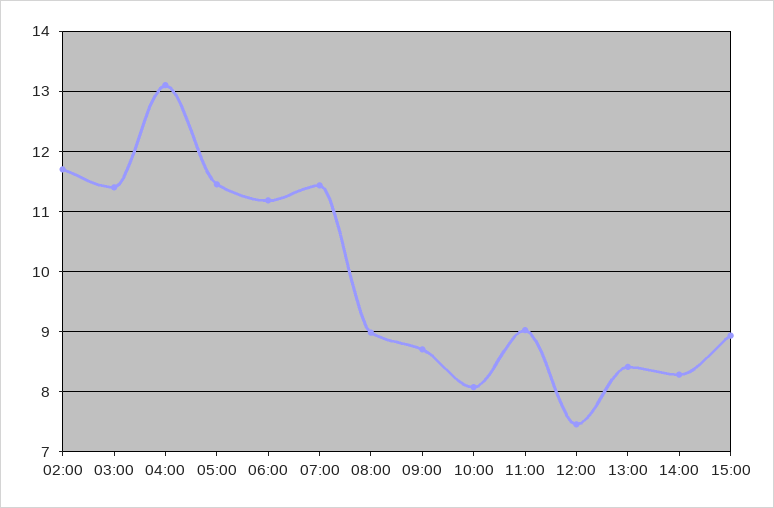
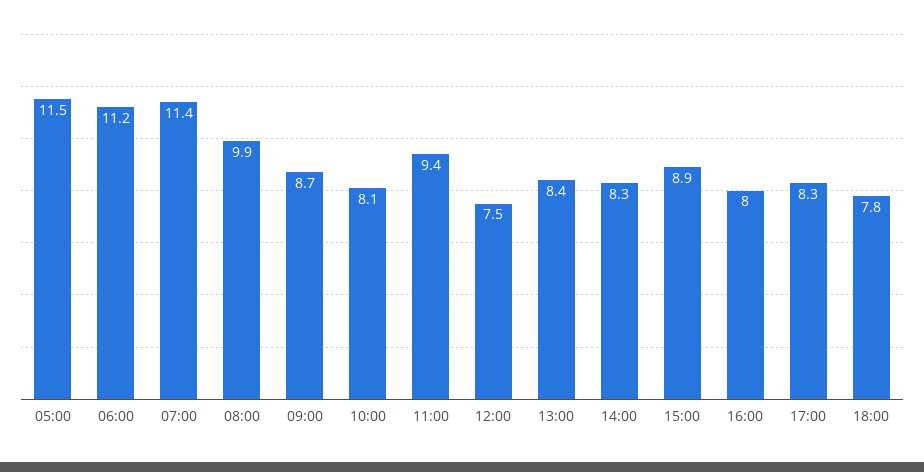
02:00: 11.7 -> none
03:00: 11.4 -> none
04:00: 13.1 -> none
08:00: 9 -> 9.9
11:00: 9 -> 9.4
16:00: none -> 8
17:00: none -> 8.3
18:00: none -> 7.8

